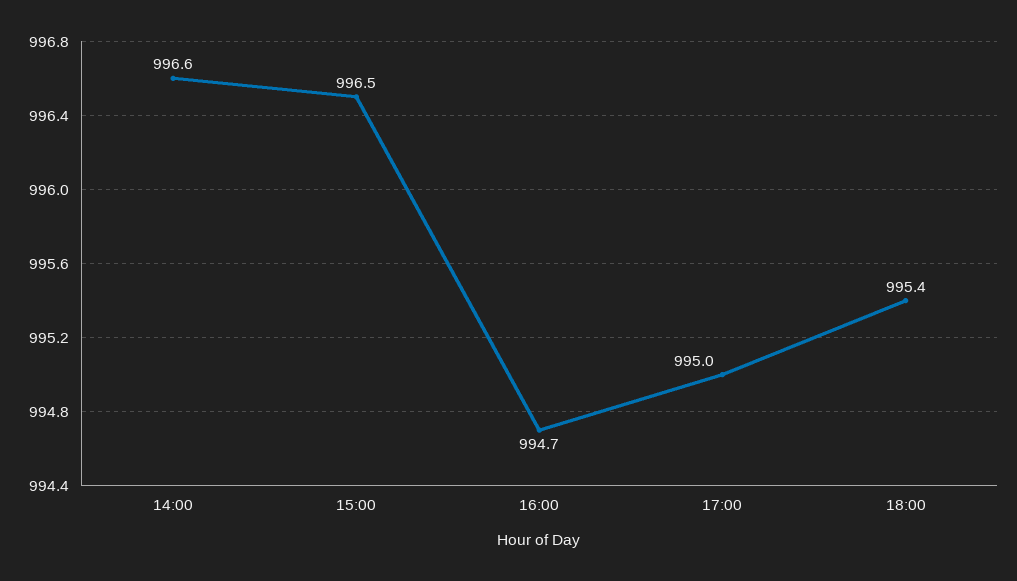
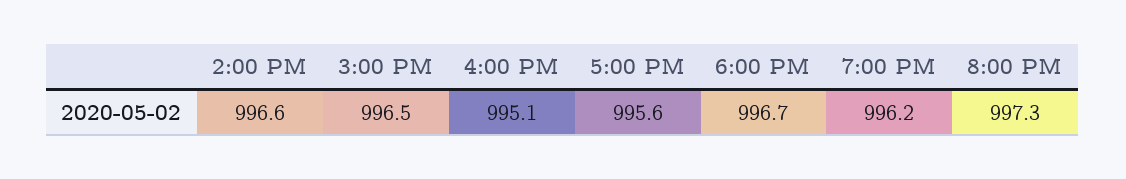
16:00: 994.7 -> 995.1
17:00: 995 -> 995.6
18:00: 995.4 -> 996.7
7:00 PM: none -> 996.2
8:00 PM: none -> 997.3

